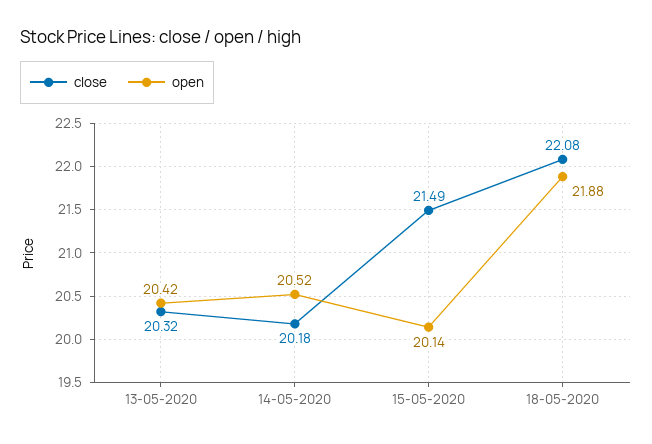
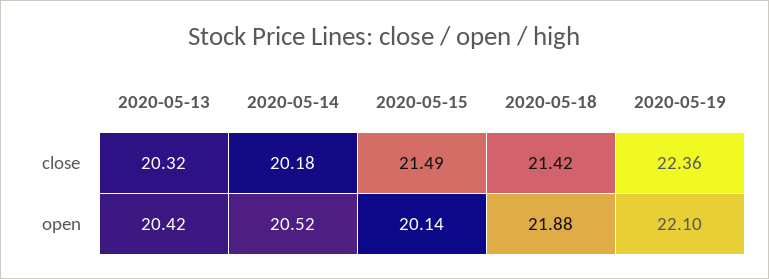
close, 18-05-2020: 22.08 -> 21.42
close, 2020-05-19: none -> 22.36
open, 2020-05-19: none -> 22.1

